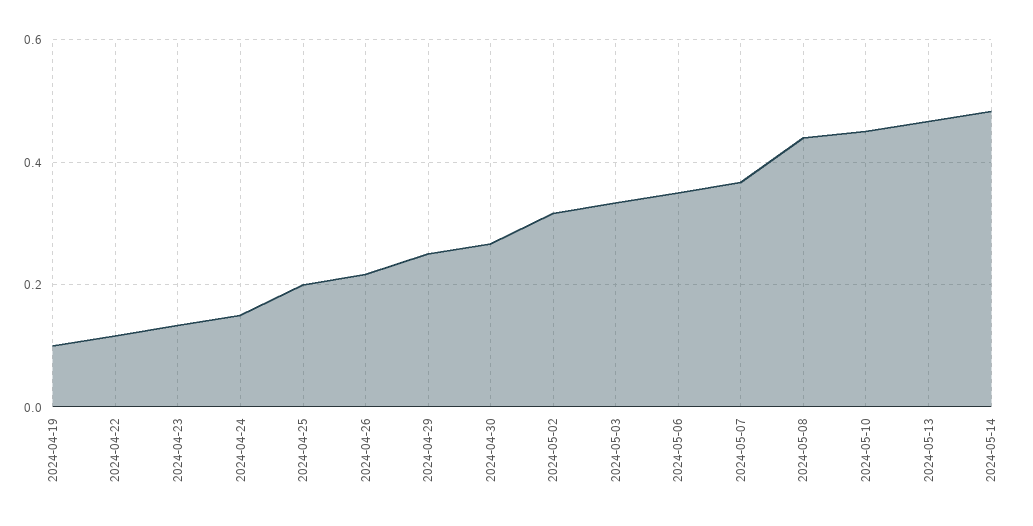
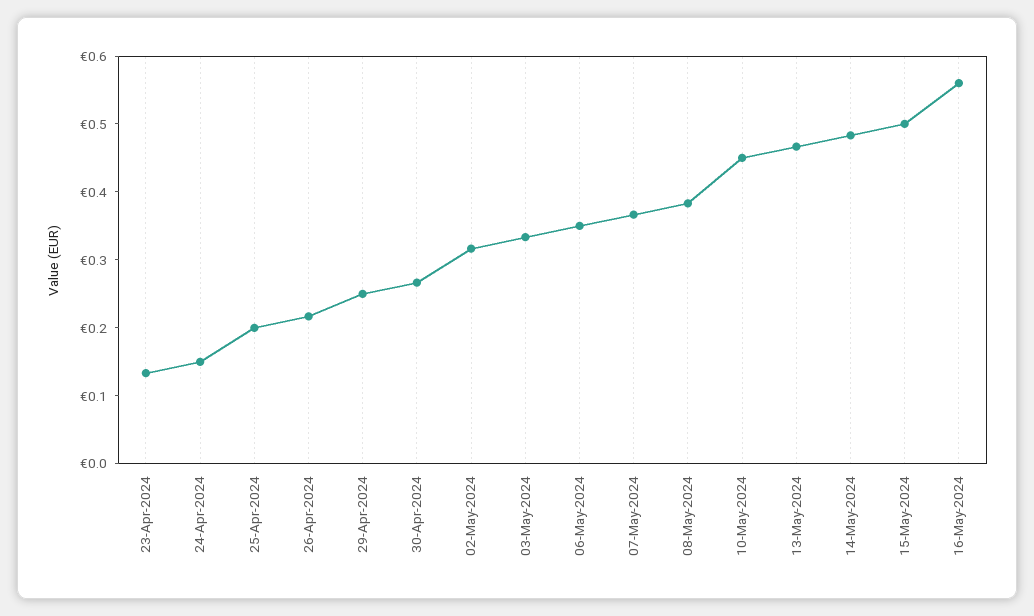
2024-04-19: 0.1 -> none
2024-04-22: 0.12 -> none
2024-05-08: 0.44 -> 0.38
15-May-2024: none -> 0.5
16-May-2024: none -> 0.56

